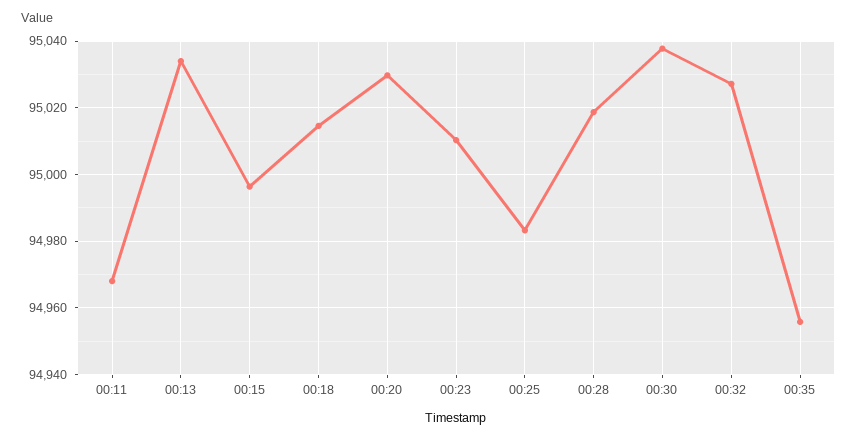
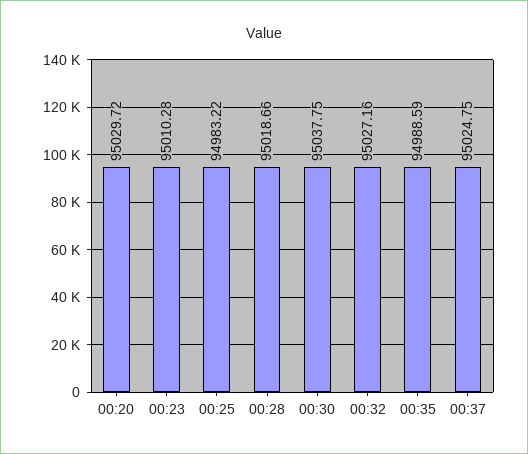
00:11: 94968 -> none
00:13: 95034 -> none
00:15: 94996 -> none
00:18: 95014 -> none
00:35: 94956 -> 94988.59
00:37: none -> 95024.75

